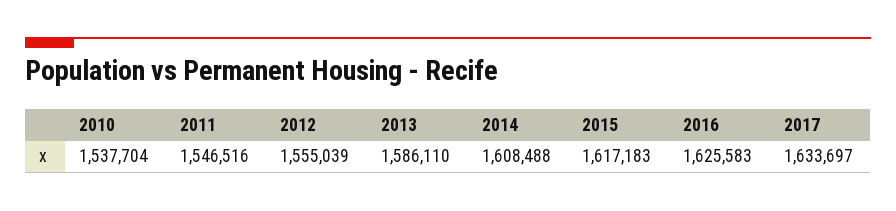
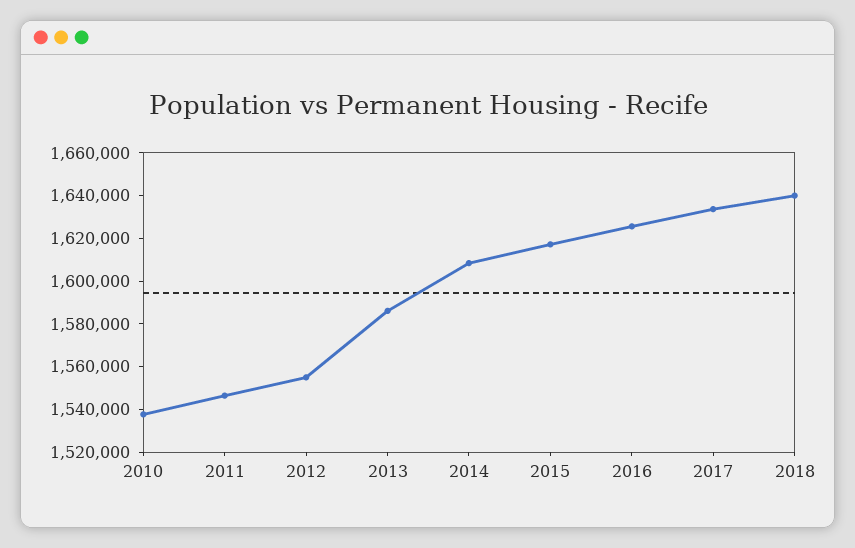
2018: none -> 1640000

